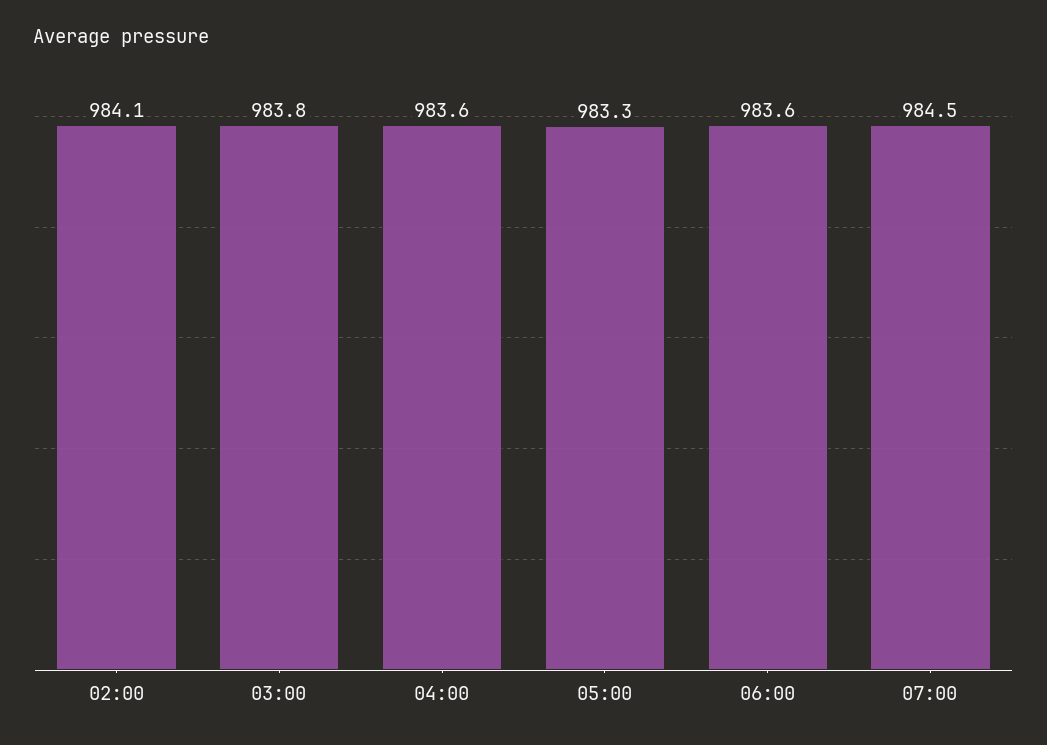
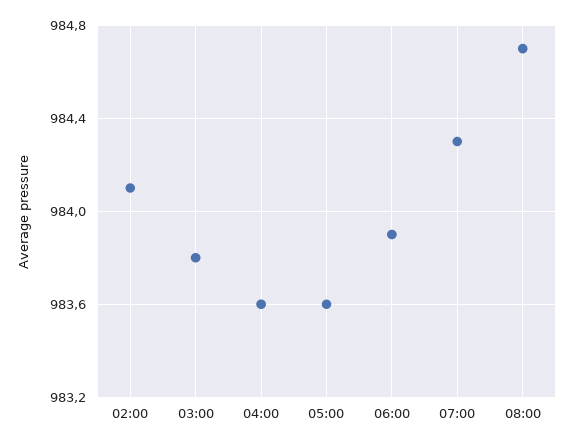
05:00: 983.3 -> 983.6
06:00: 983.6 -> 983.9
07:00: 984.5 -> 984.3
08:00: none -> 984.7

